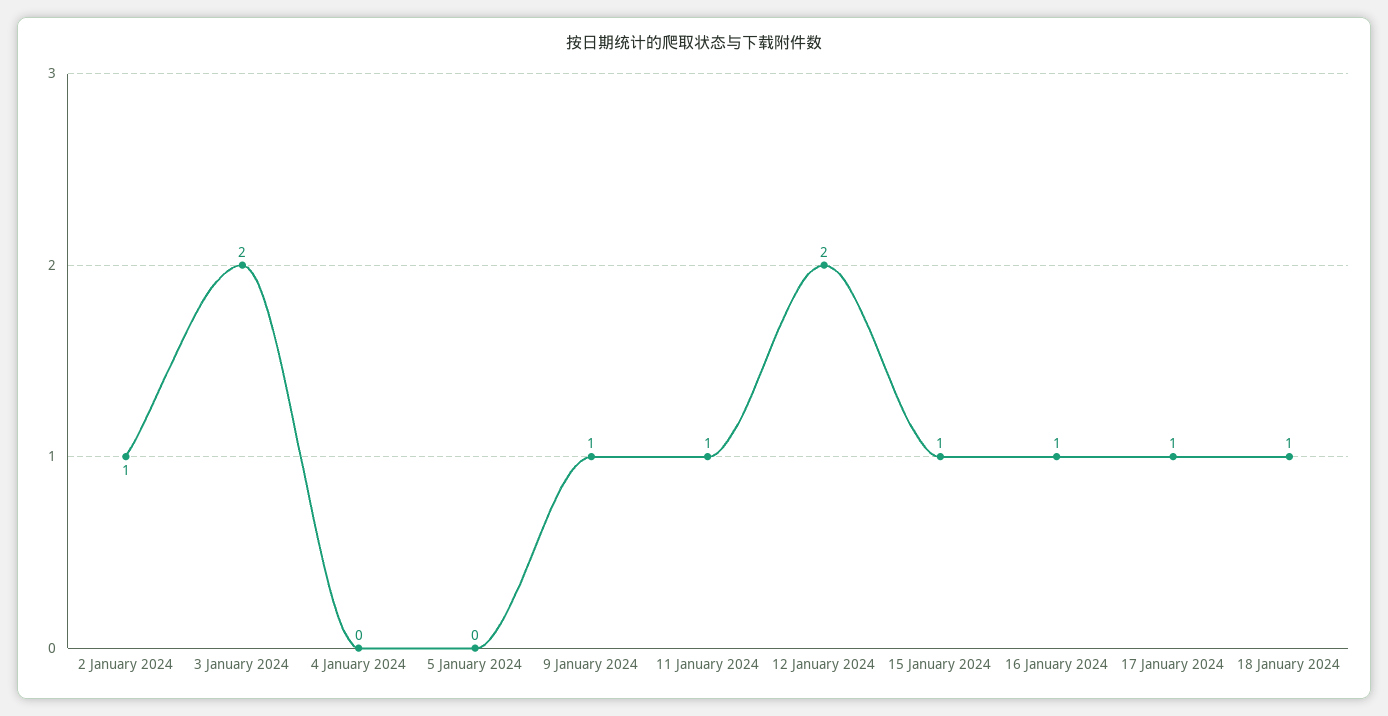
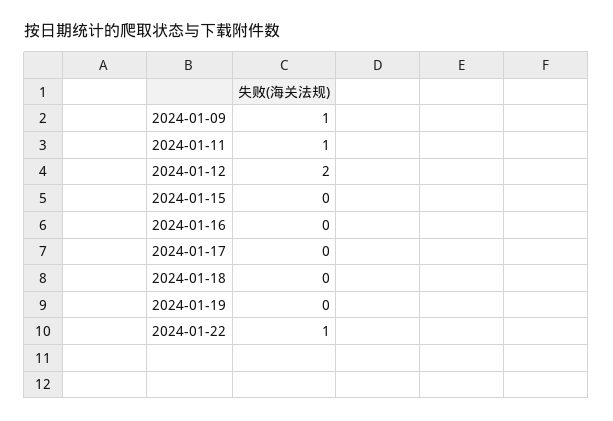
2 January 2024: 1 -> none
3 January 2024: 2 -> none
4 January 2024: 0 -> none
5 January 2024: 0 -> none
15 January 2024: 1 -> 0
16 January 2024: 1 -> 0
17 January 2024: 1 -> 0
18 January 2024: 1 -> 0
2024-01-19: none -> 0
2024-01-22: none -> 1

